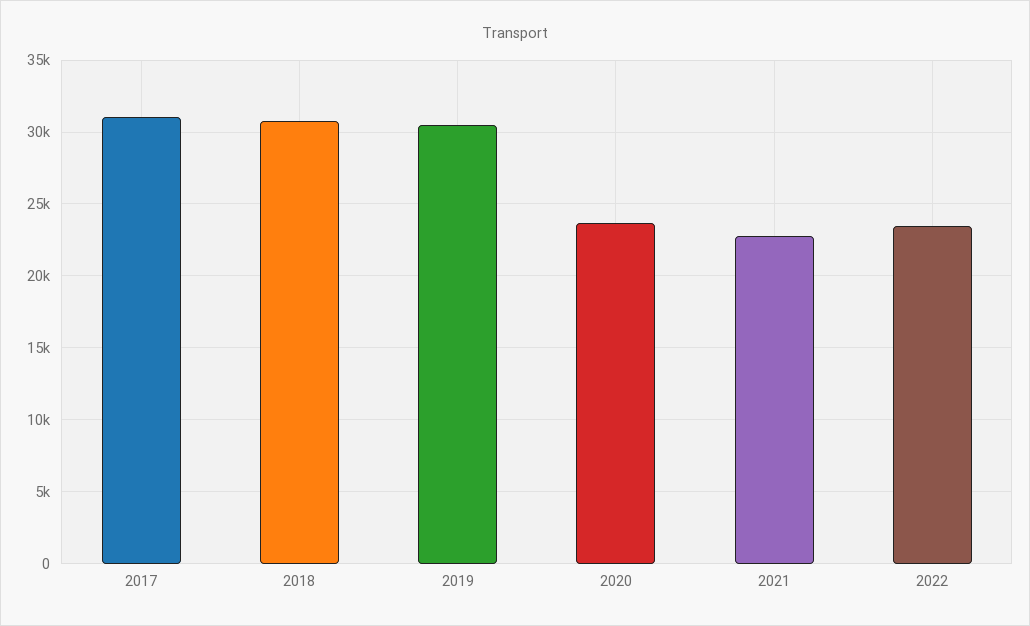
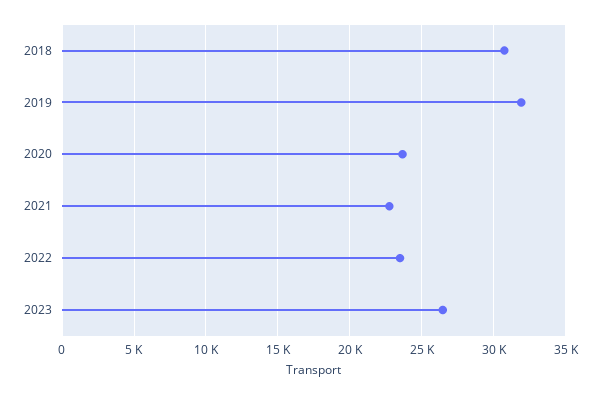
2017: 31000 -> none
2019: 30500 -> 32000
2023: none -> 26500

